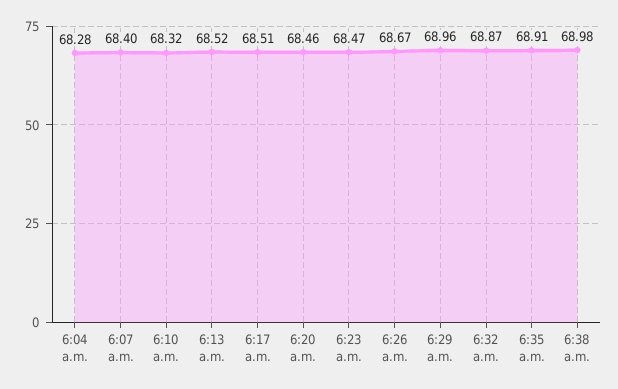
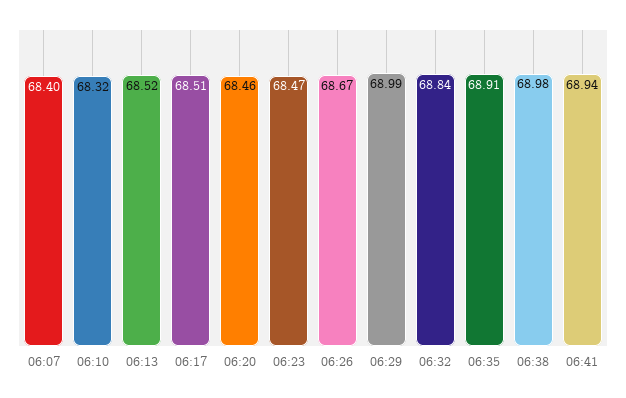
6:04 a.m.: 68.28 -> none
6:29 a.m.: 68.96 -> 68.99
6:32 a.m.: 68.87 -> 68.84
06:41: none -> 68.94

